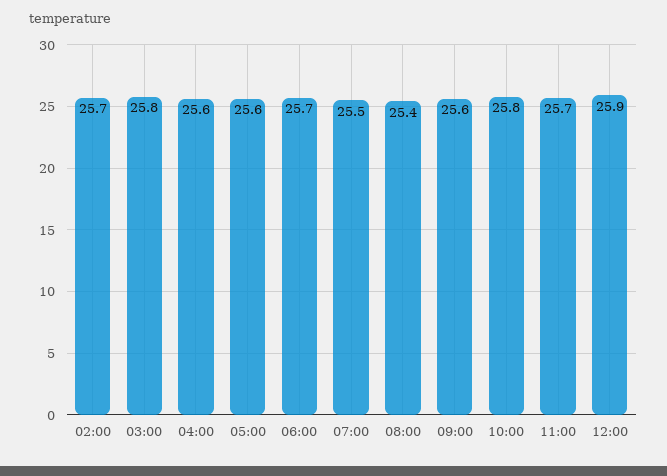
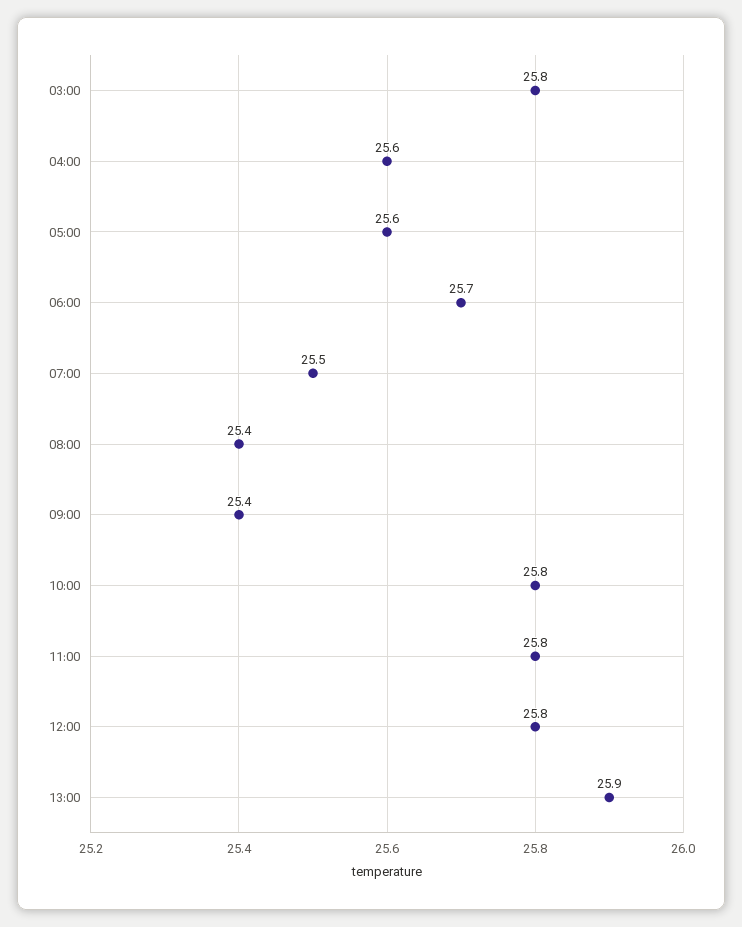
02:00: 25.7 -> none
09:00: 25.6 -> 25.4
11:00: 25.7 -> 25.8
12:00: 25.9 -> 25.8
13:00: none -> 25.9

